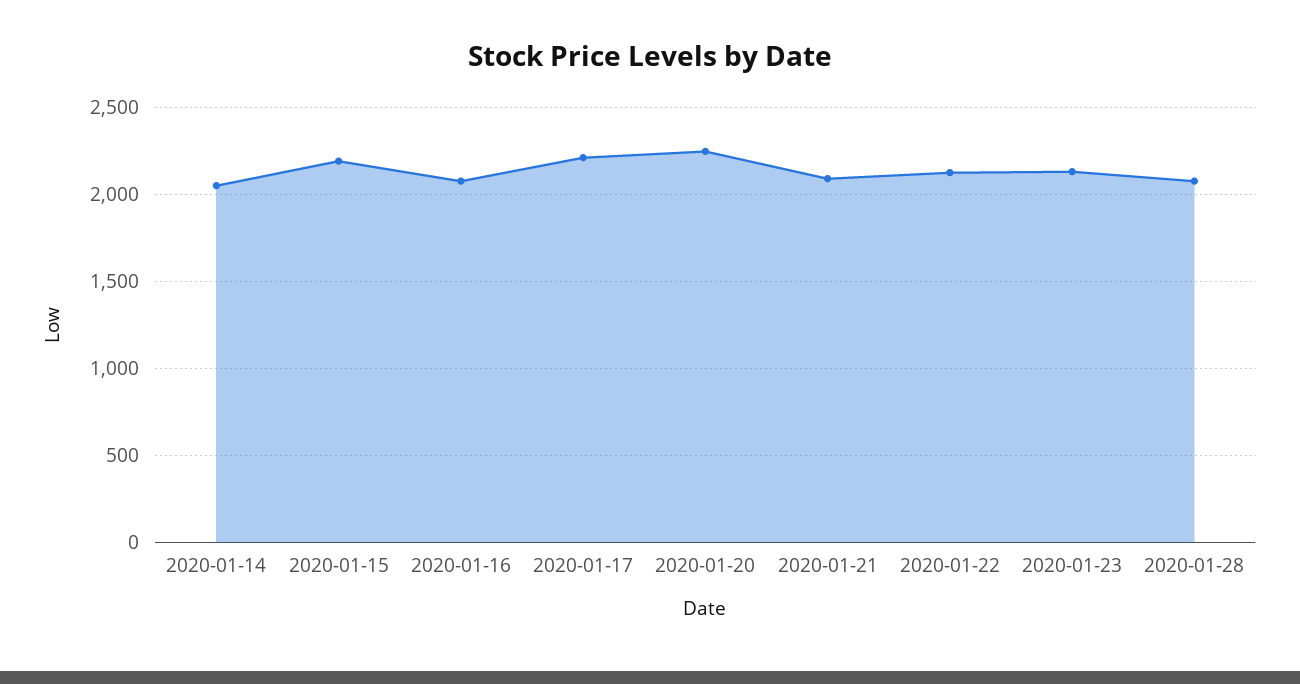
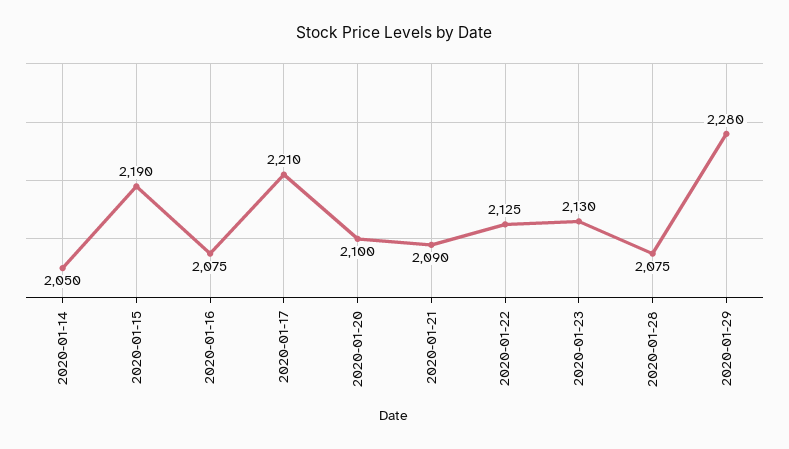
2020-01-20: 2250 -> 2100
2020-01-29: none -> 2280

